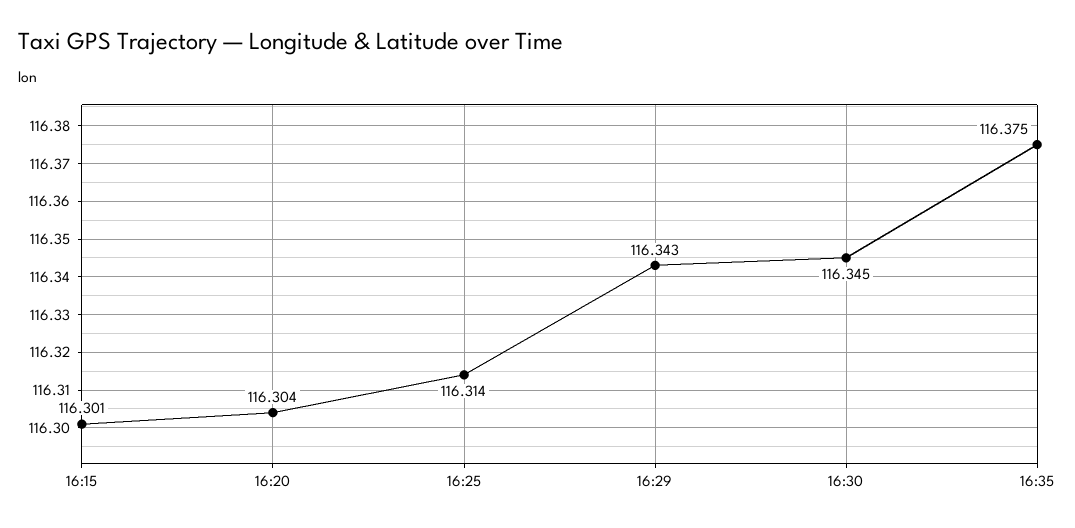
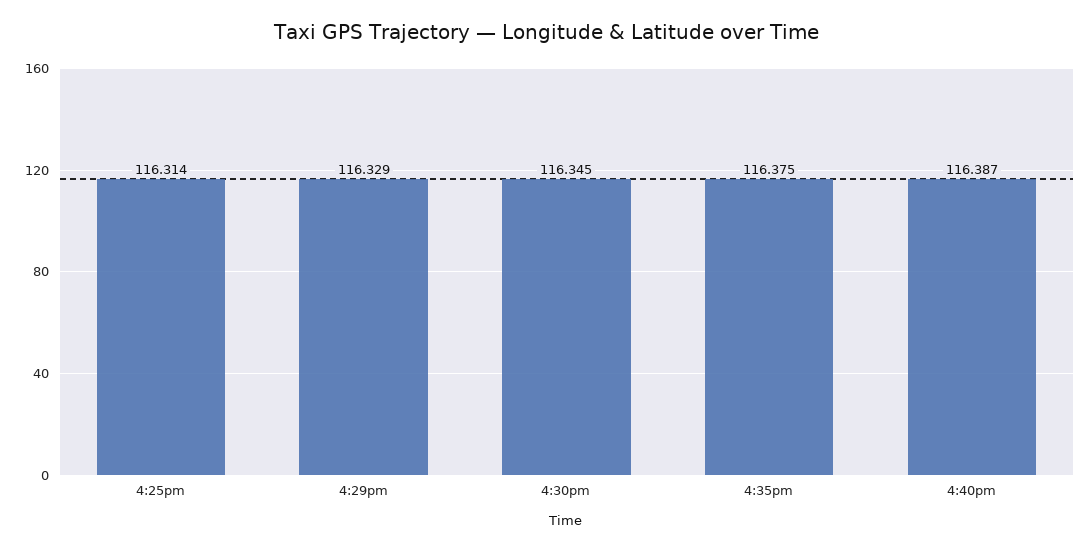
16:15: 116.301 -> none
16:20: 116.304 -> none
16:29: 116.343 -> 116.329
4:40pm: none -> 116.387

